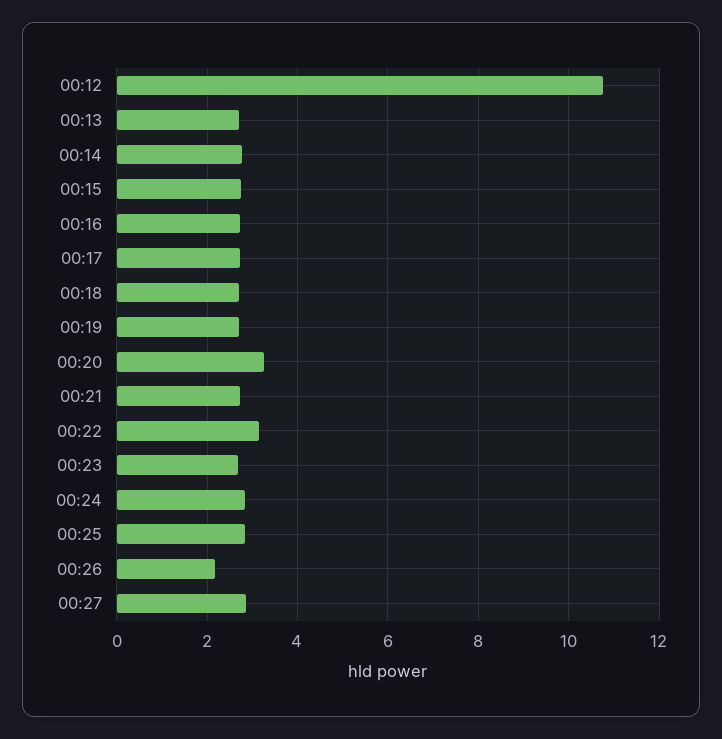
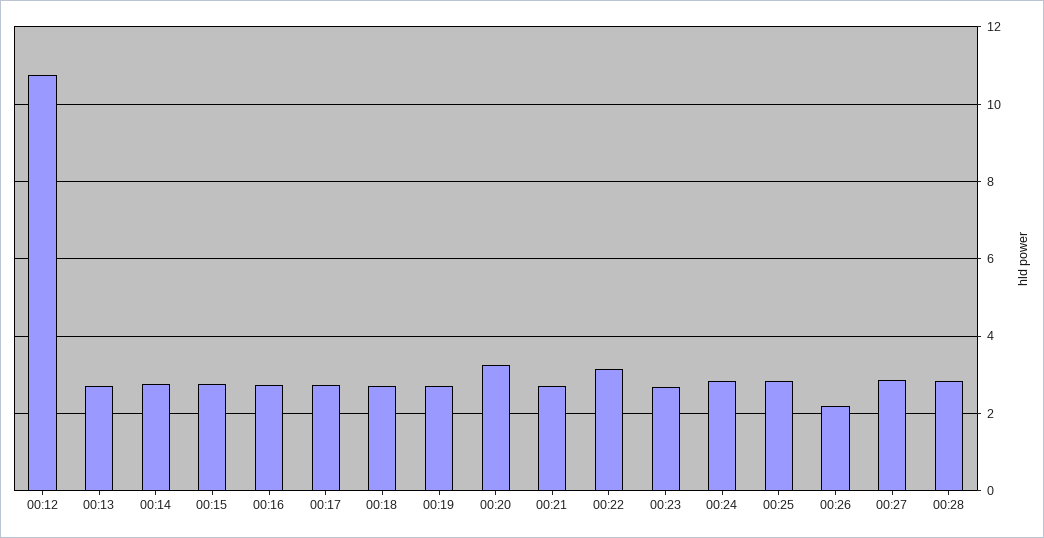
00:28: none -> 2.8

